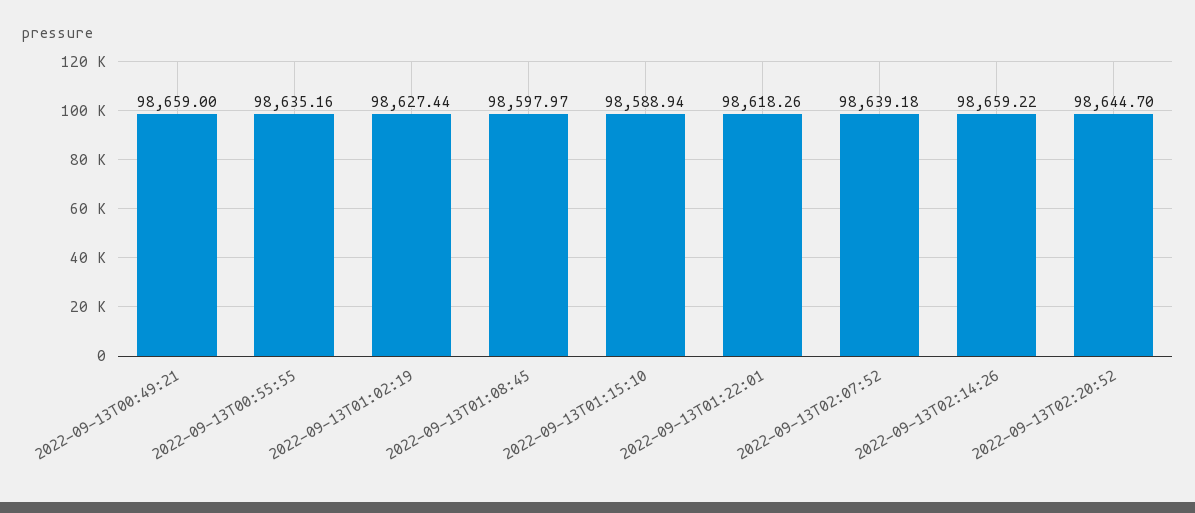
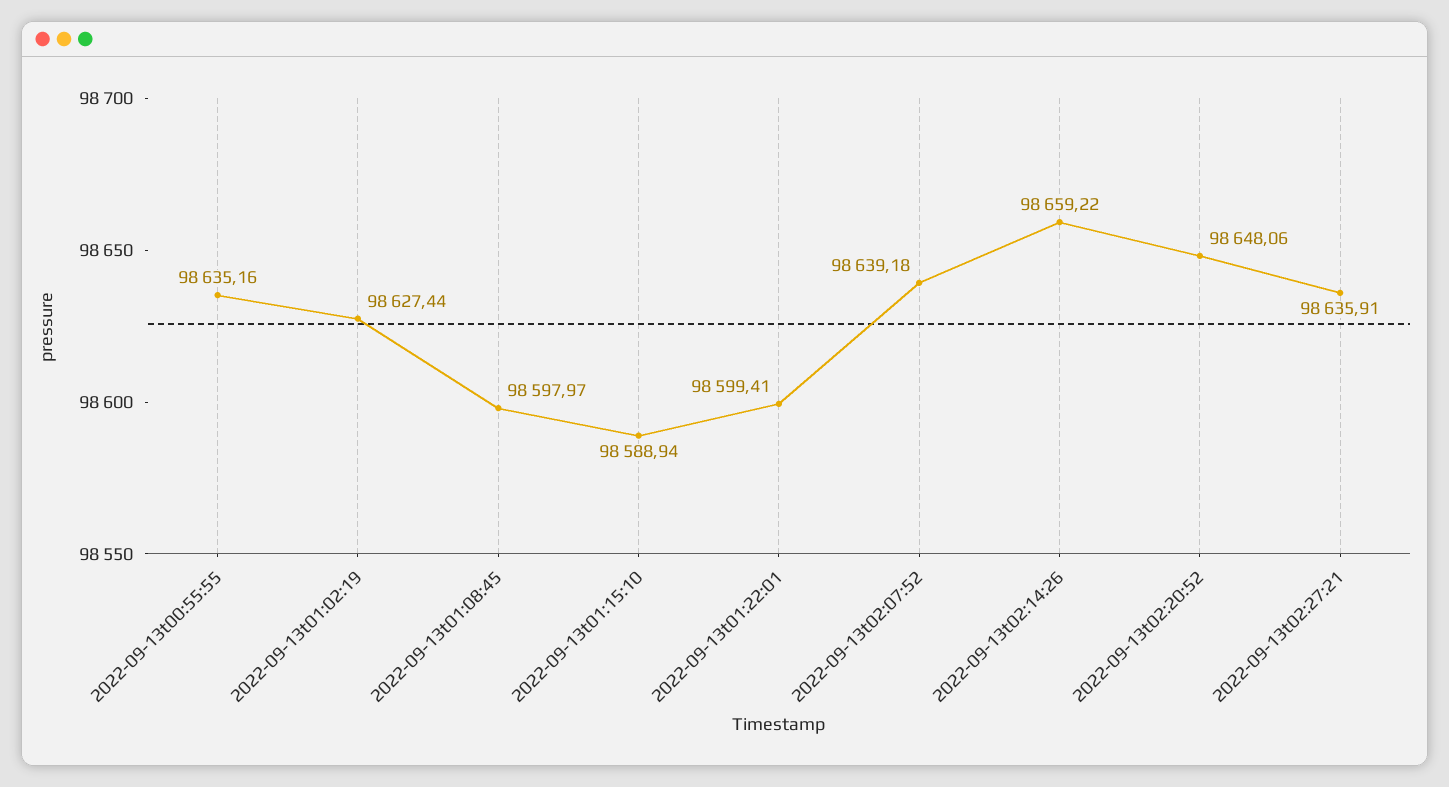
2022-09-13T00:49:21: 98659 -> none
2022-09-13T01:22:01: 98618.26 -> 98599.41
2022-09-13T02:20:52: 98644.7 -> 98648.06
2022-09-13t02:27:21: none -> 98635.91

